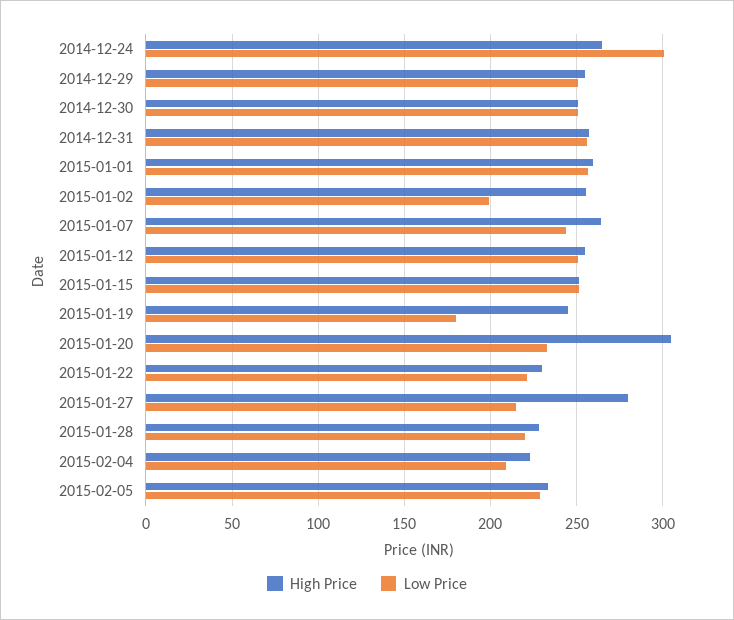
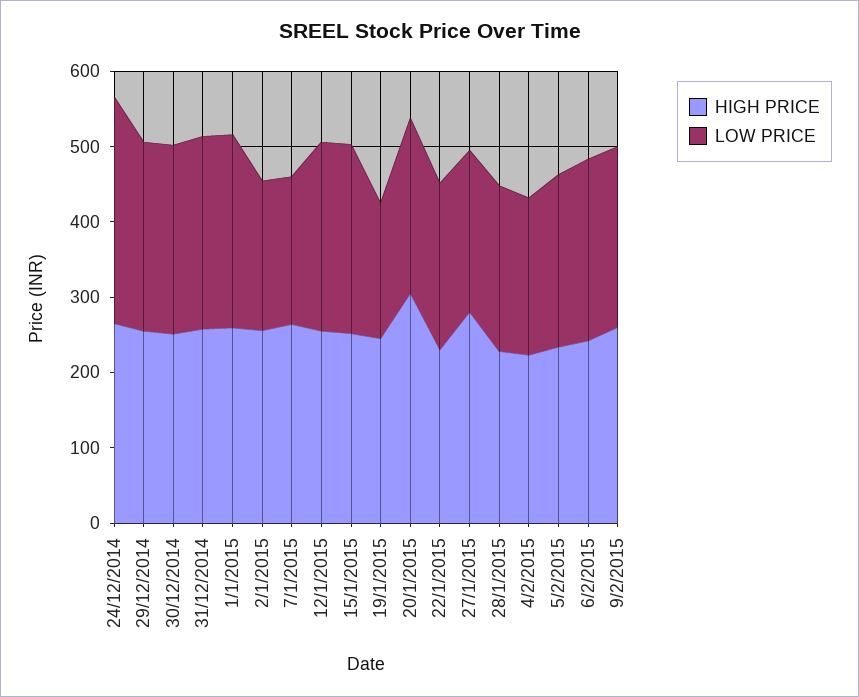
Low Price, 2015-01-07: 245 -> 200
High Price, 6/2/2015: none -> 240
Low Price, 6/2/2015: none -> 240
High Price, 9/2/2015: none -> 260
Low Price, 9/2/2015: none -> 240

